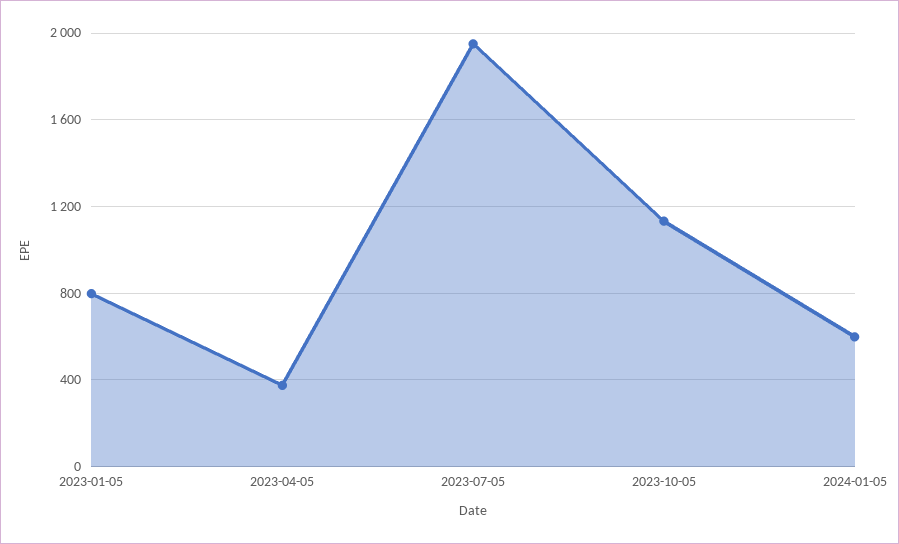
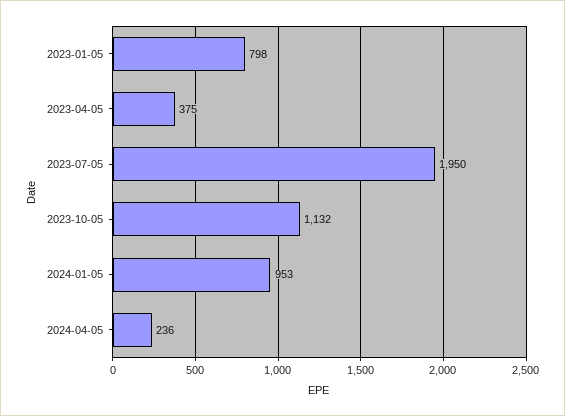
2024-01-05: 600 -> 953
2024-04-05: none -> 236

